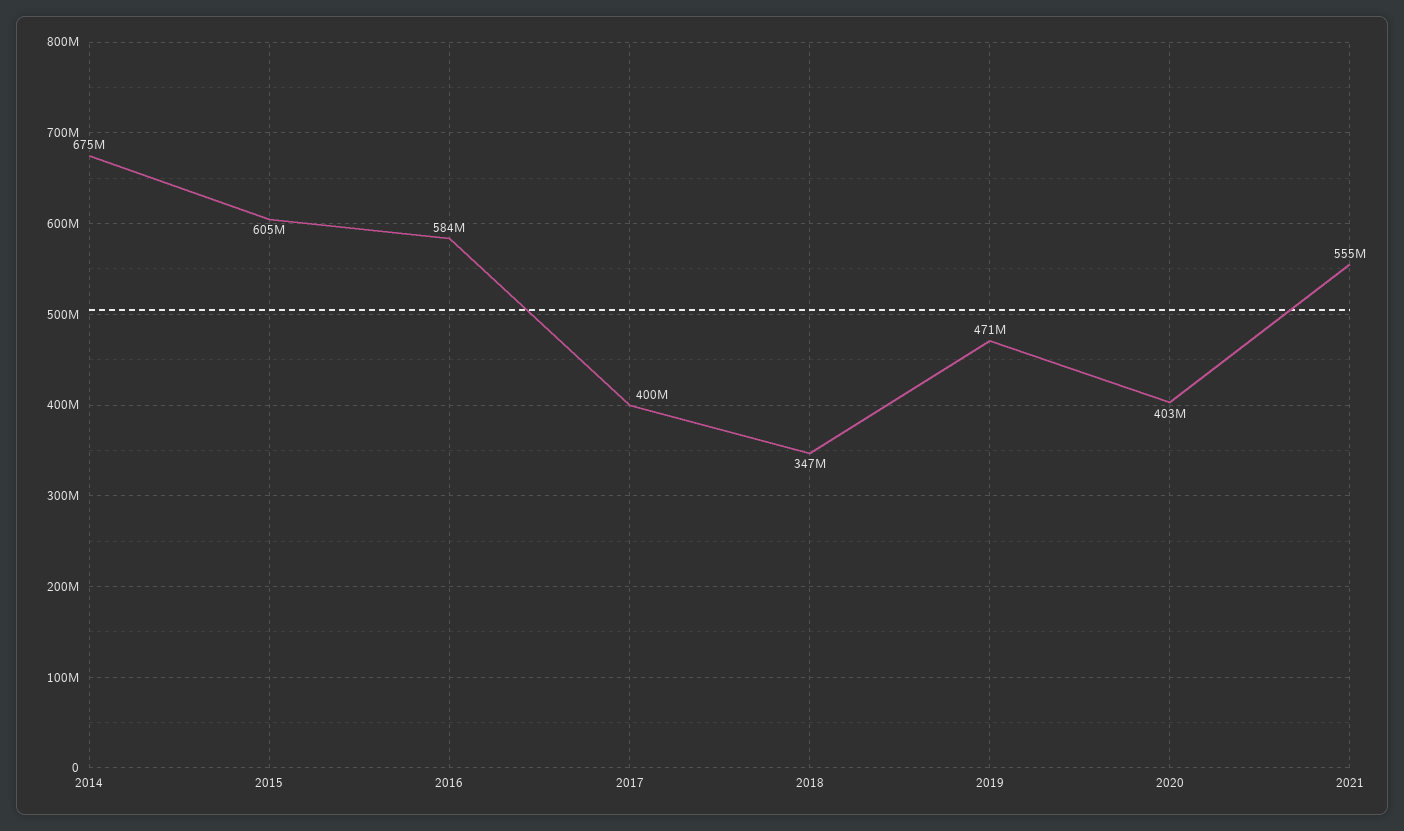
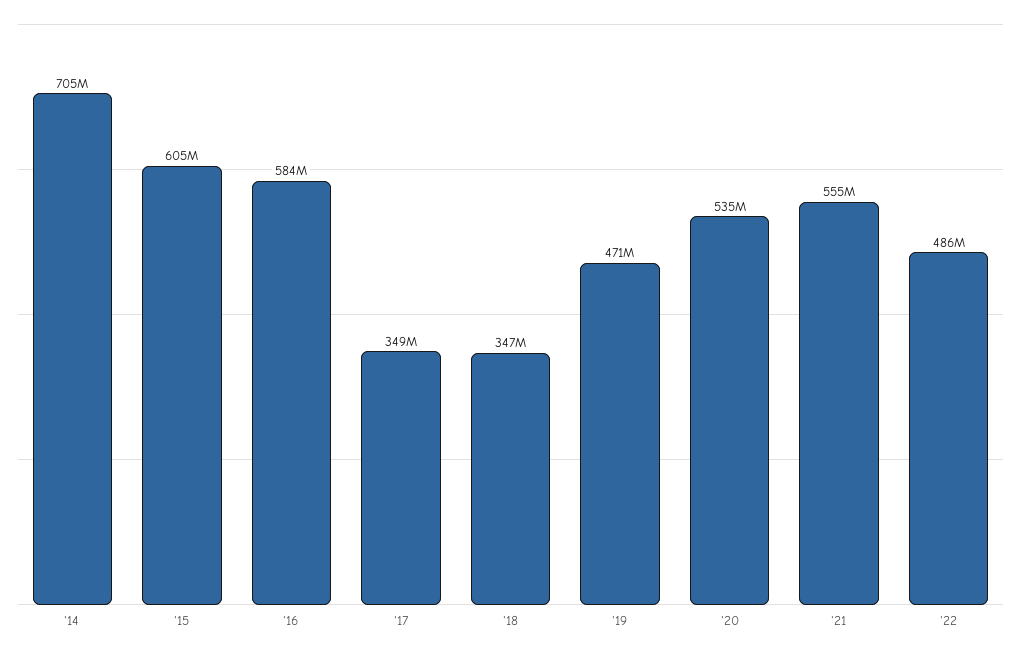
2014: 675000000 -> 705000000
2017: 400000000 -> 349000000
2020: 403000000 -> 535000000
'22: none -> 486000000

